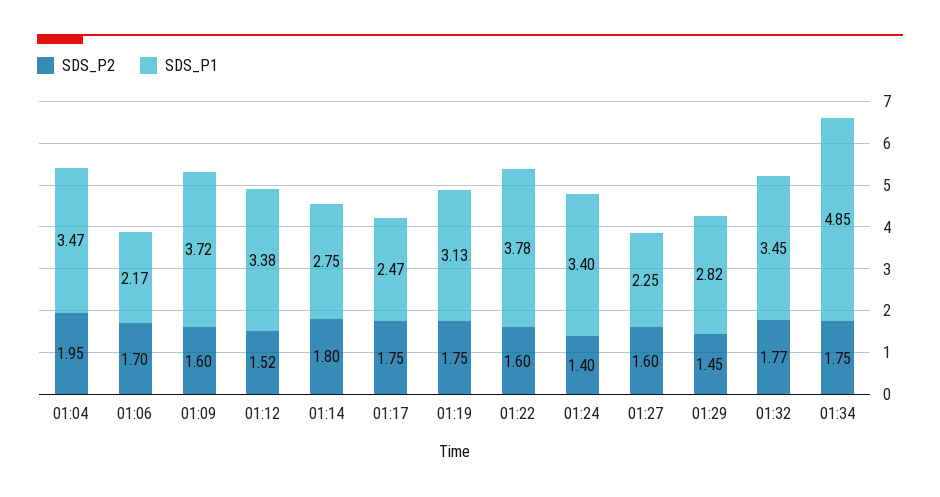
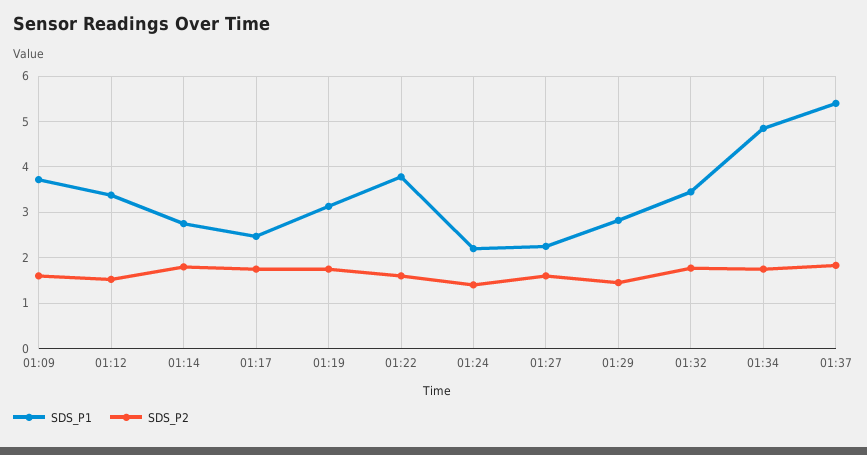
SDS_P2, 01:04: 1.95 -> none
SDS_P1, 01:04: 3.47 -> none
SDS_P2, 01:06: 1.7 -> none
SDS_P1, 01:06: 2.17 -> none
SDS_P1, 01:24: 3.4 -> 2.2
SDS_P1, 01:37: none -> 5.4
SDS_P2, 01:37: none -> 1.8

